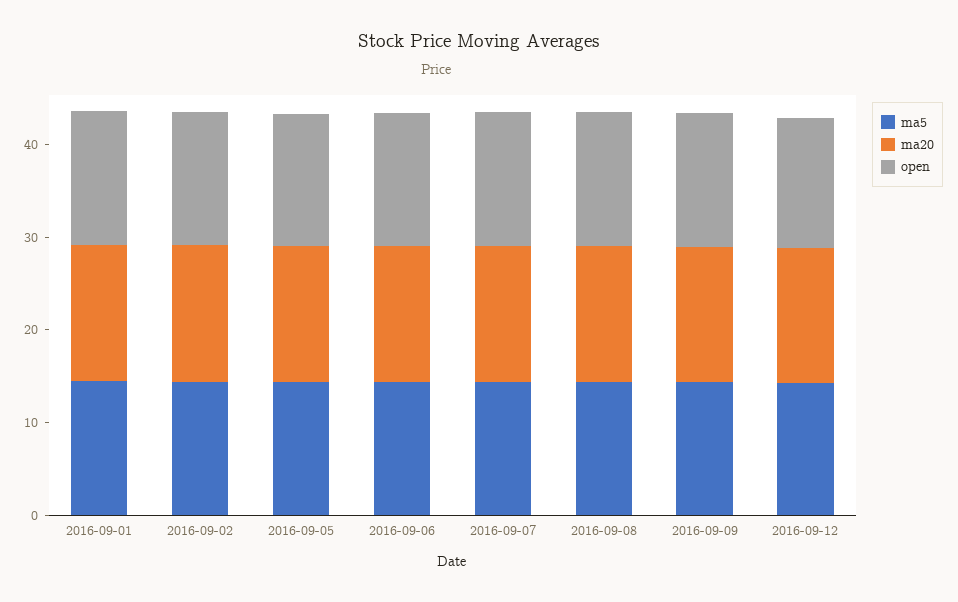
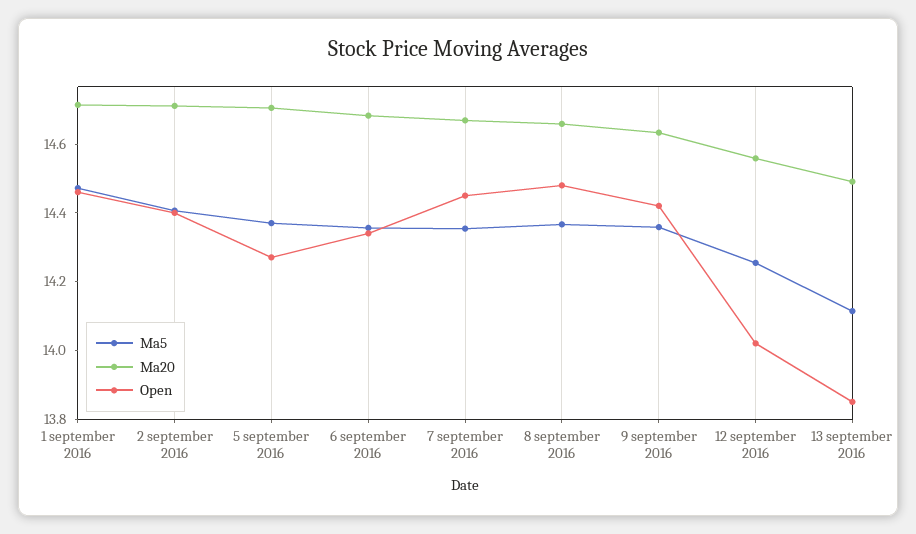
ma5, 13 september 2016: none -> 14.1
ma20, 13 september 2016: none -> 14.5
open, 13 september 2016: none -> 13.85

